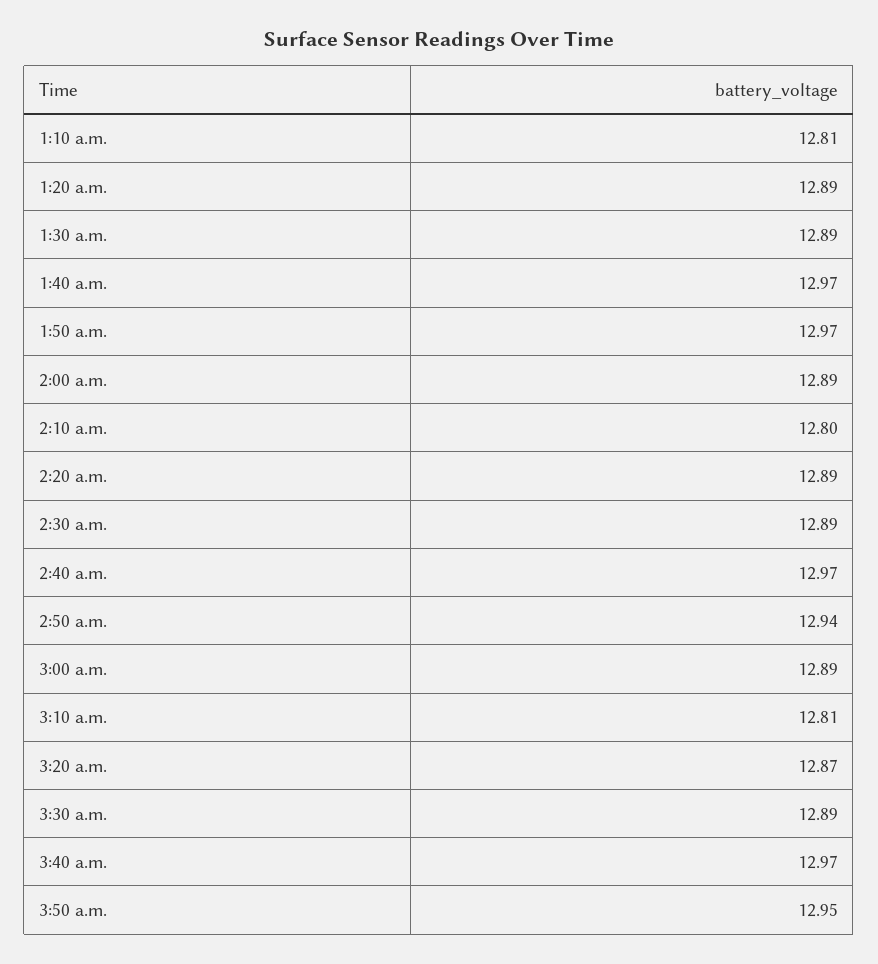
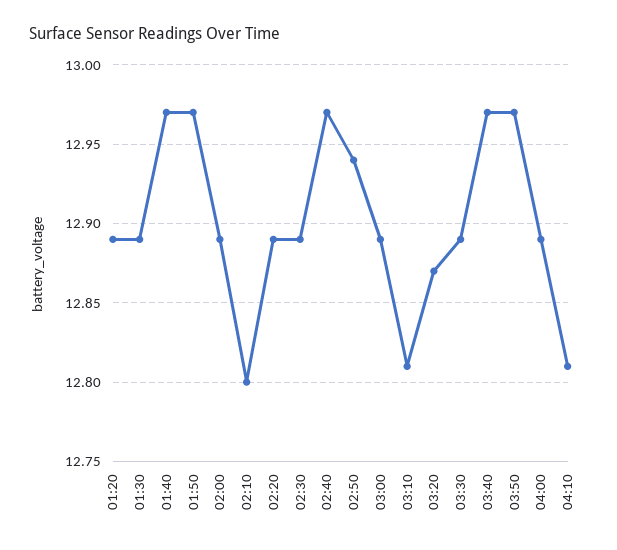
1:10 a.m.: 12.81 -> none
3:50 a.m.: 12.95 -> 12.97
04:00: none -> 12.89
04:10: none -> 12.81

